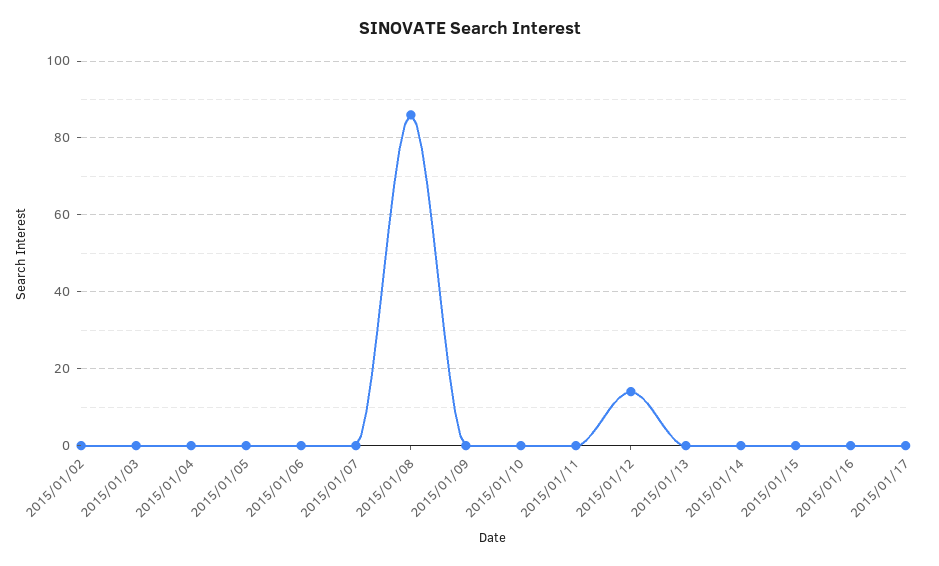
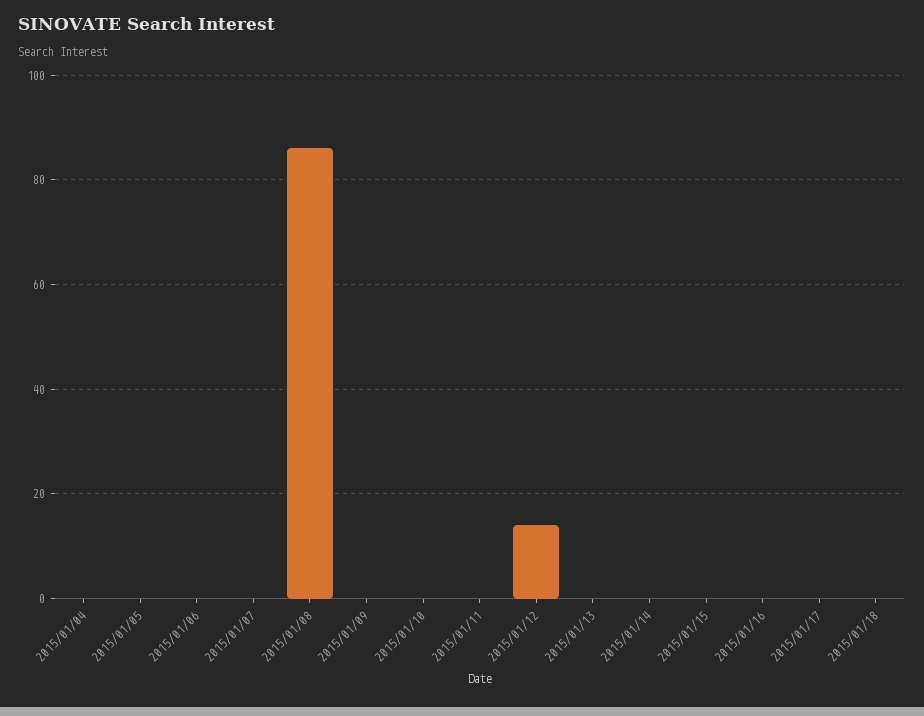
2015/01/02: 0 -> none
2015/01/03: 0 -> none
2015/01/18: none -> 0

